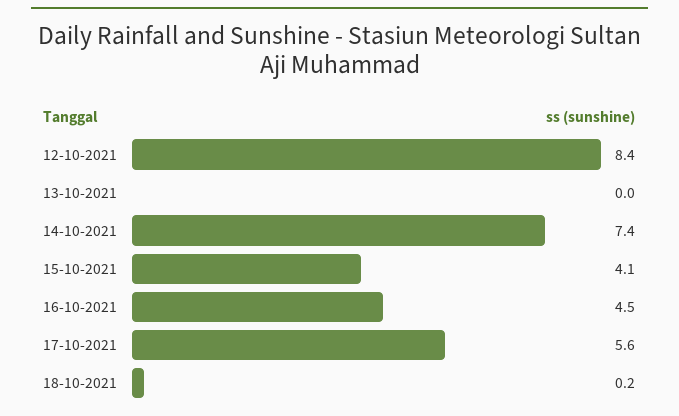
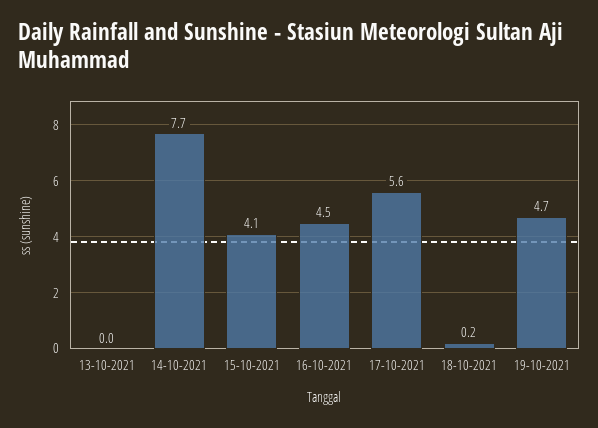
12-10-2021: 8.4 -> none
14-10-2021: 7.4 -> 7.7
19-10-2021: none -> 4.7

